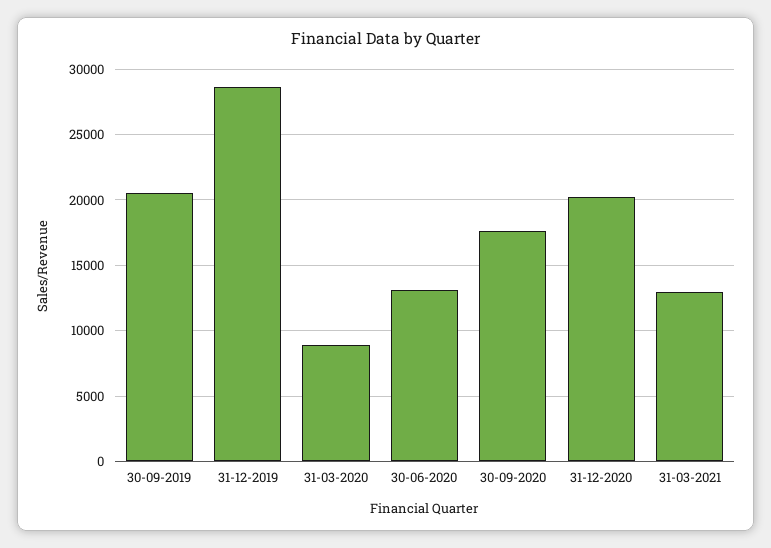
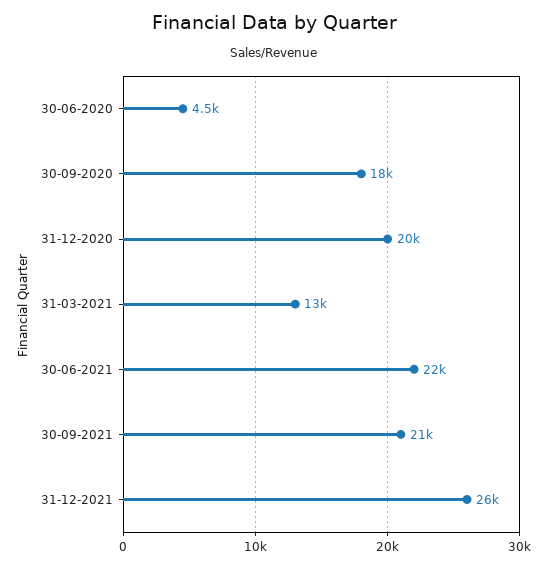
30-09-2019: 20500 -> none
31-12-2019: 28500 -> none
31-03-2020: 9000 -> none
30-06-2020: 13000 -> 4500
30-06-2021: none -> 22000
30-09-2021: none -> 21000
31-12-2021: none -> 26000

